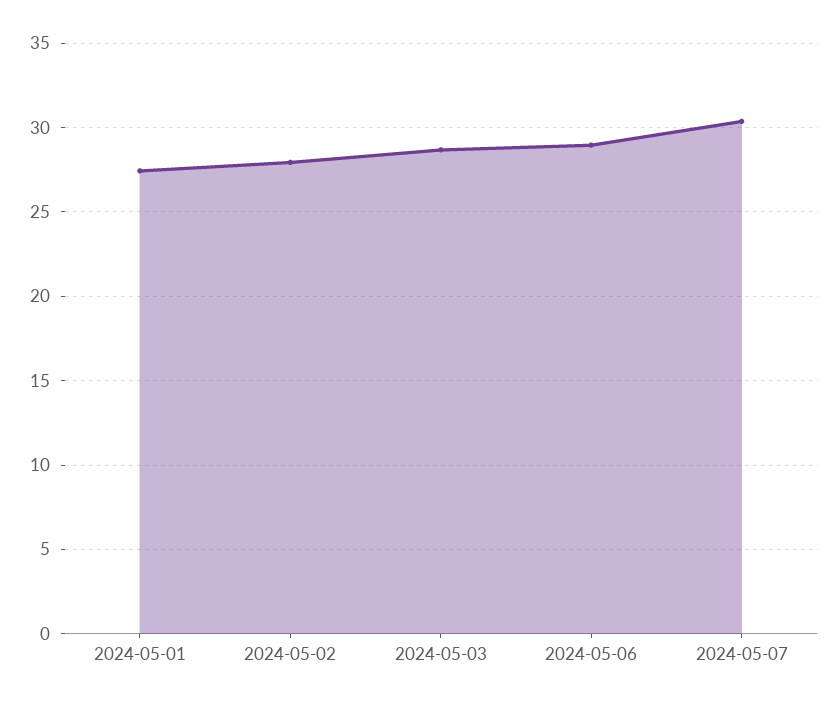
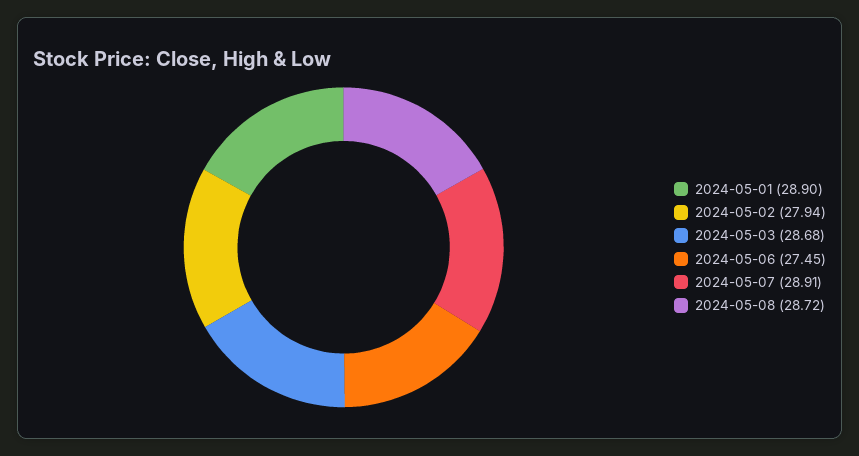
2024-05-01: 27.5 -> 28.9
2024-05-06: 29 -> 27.45
2024-05-07: 30.5 -> 28.91
2024-05-08: none -> 28.72

